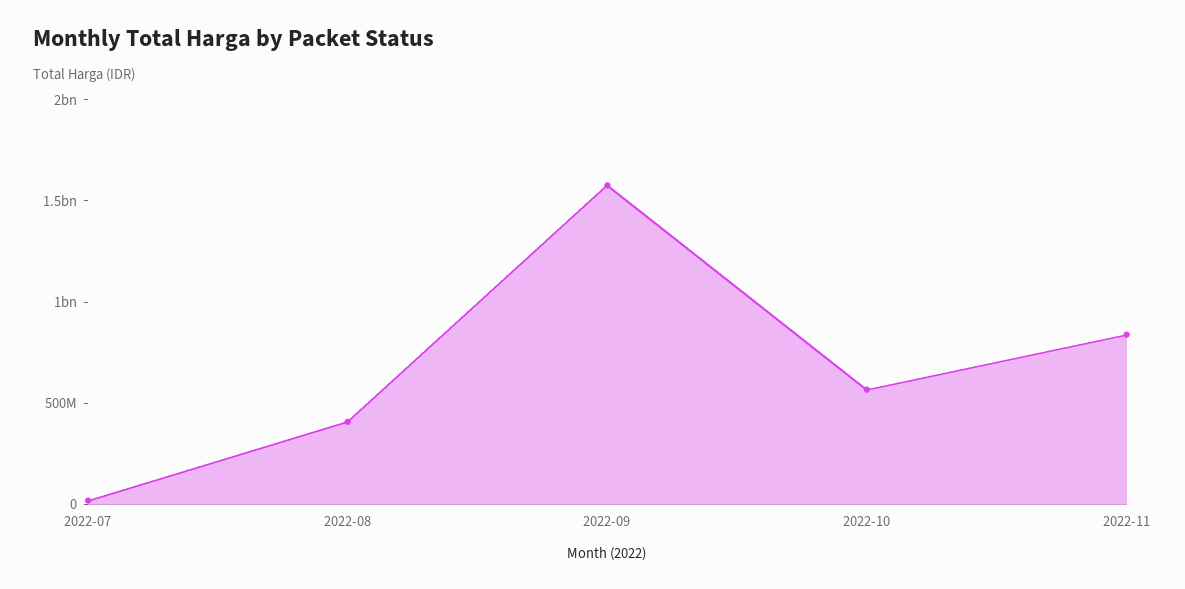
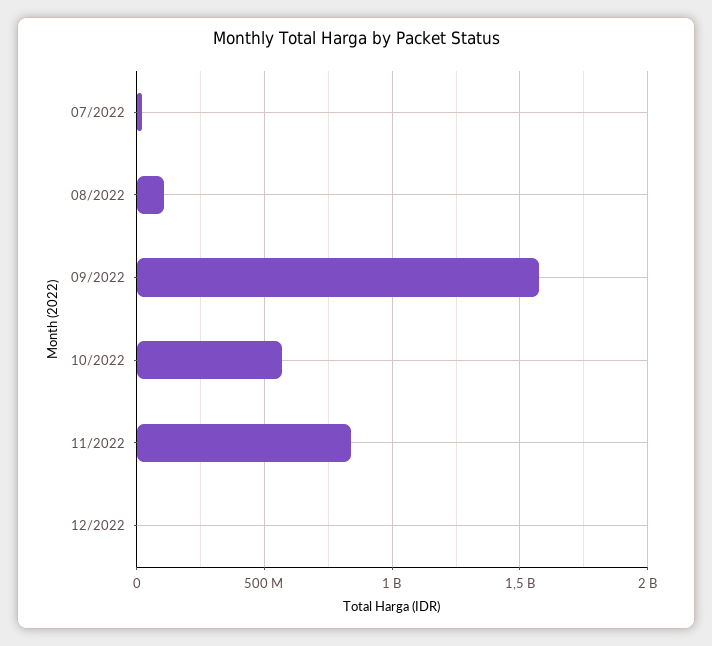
2022-08: 400000000 -> 100000000
12/2022: none -> 0

